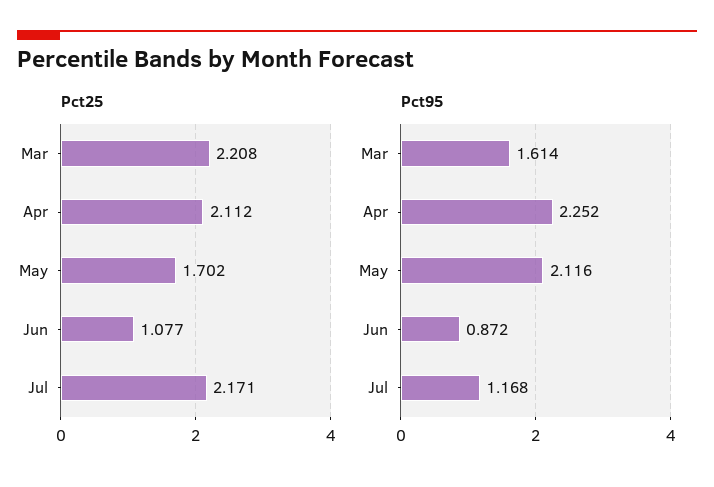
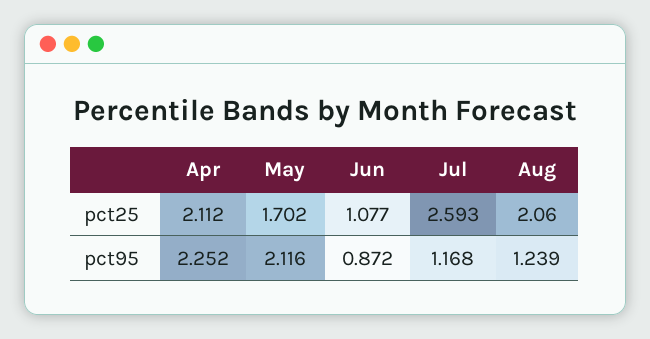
Pct25, Mar: 2.208 -> none
Pct25, Jul: 2.171 -> 2.593
Pct95, Mar: 1.614 -> none
Pct25, Aug: none -> 2.06
Pct95, Aug: none -> 1.239

